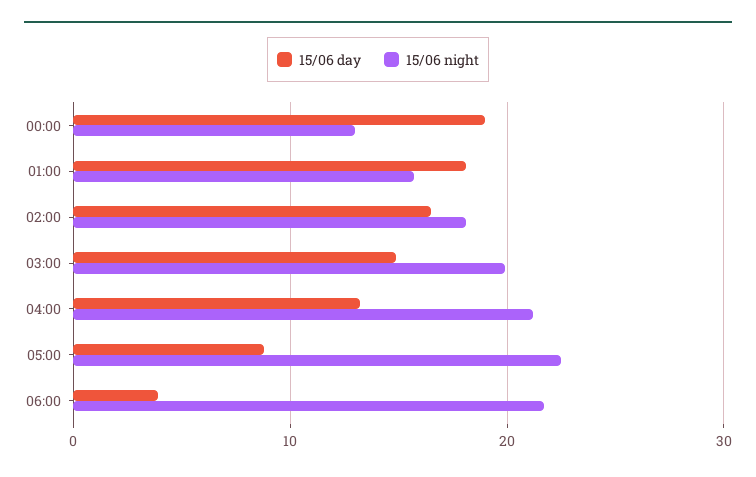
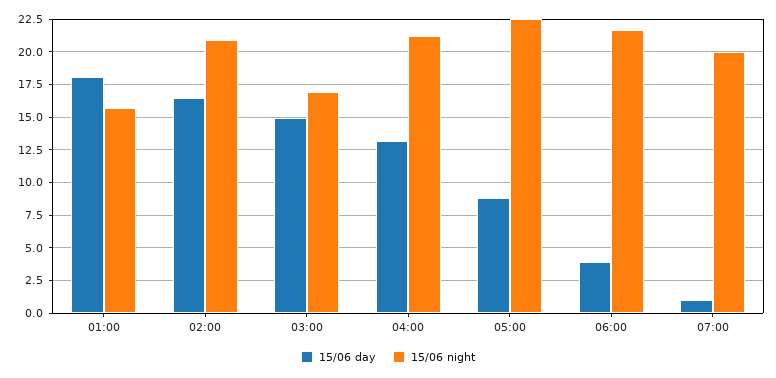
15/06 day, 00:00: 19 -> none
15/06 night, 00:00: 13 -> none
15/06 night, 02:00: 18 -> 21
15/06 night, 03:00: 20 -> 17
15/06 day, 07:00: none -> 1
15/06 night, 07:00: none -> 20

